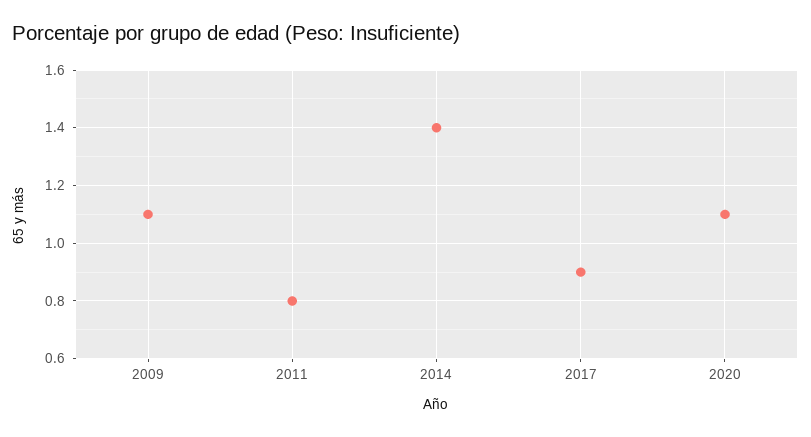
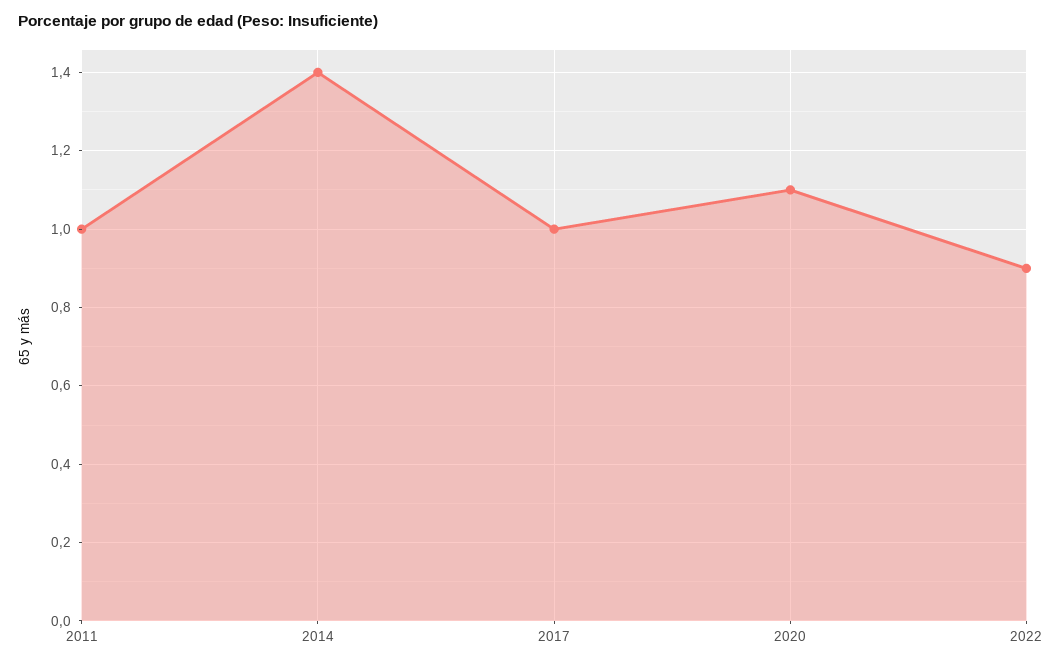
2009: 1.1 -> none
2011: 0.8 -> 1
2017: 0.9 -> 1
2022: none -> 0.9

